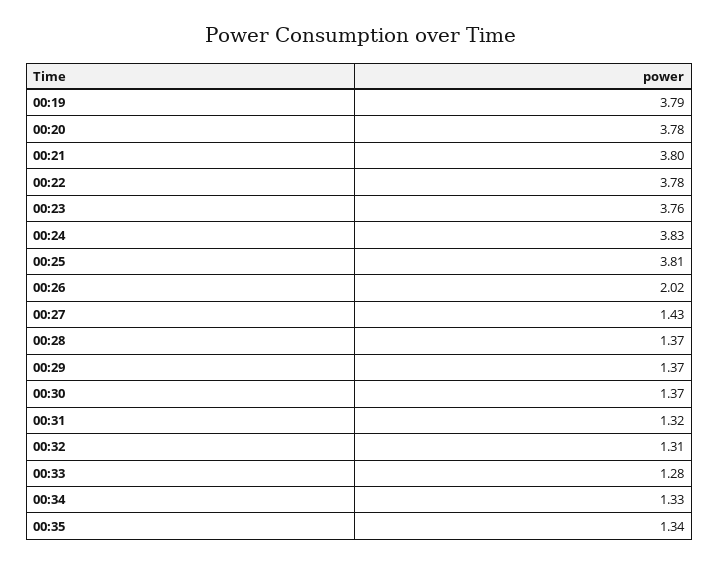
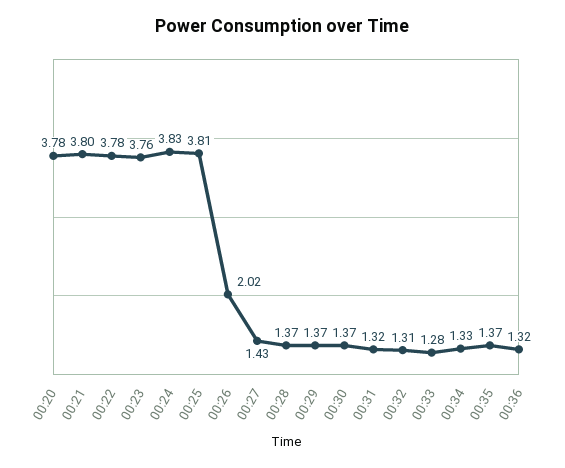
00:19: 3.79 -> none
00:35: 1.34 -> 1.37
00:36: none -> 1.32

